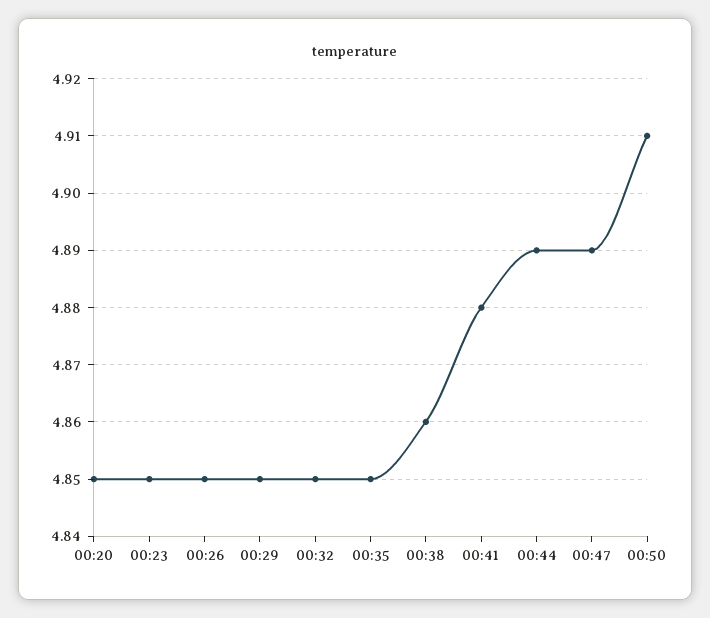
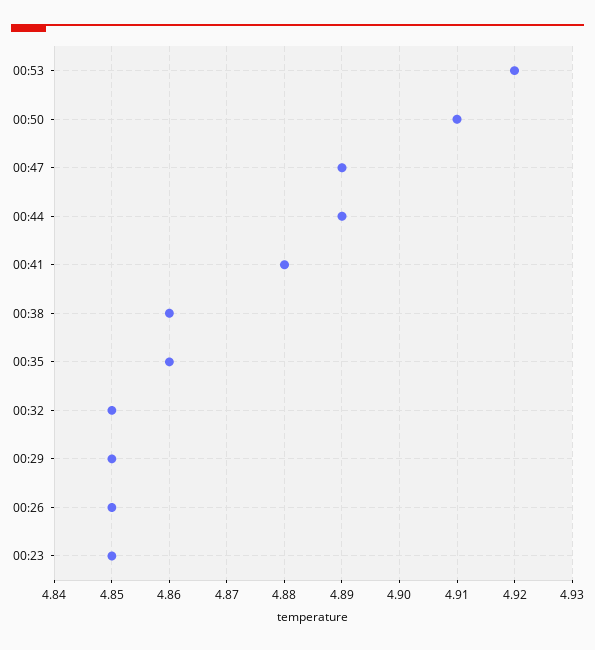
00:20: 4.85 -> none
00:35: 4.85 -> 4.86
00:53: none -> 4.92

